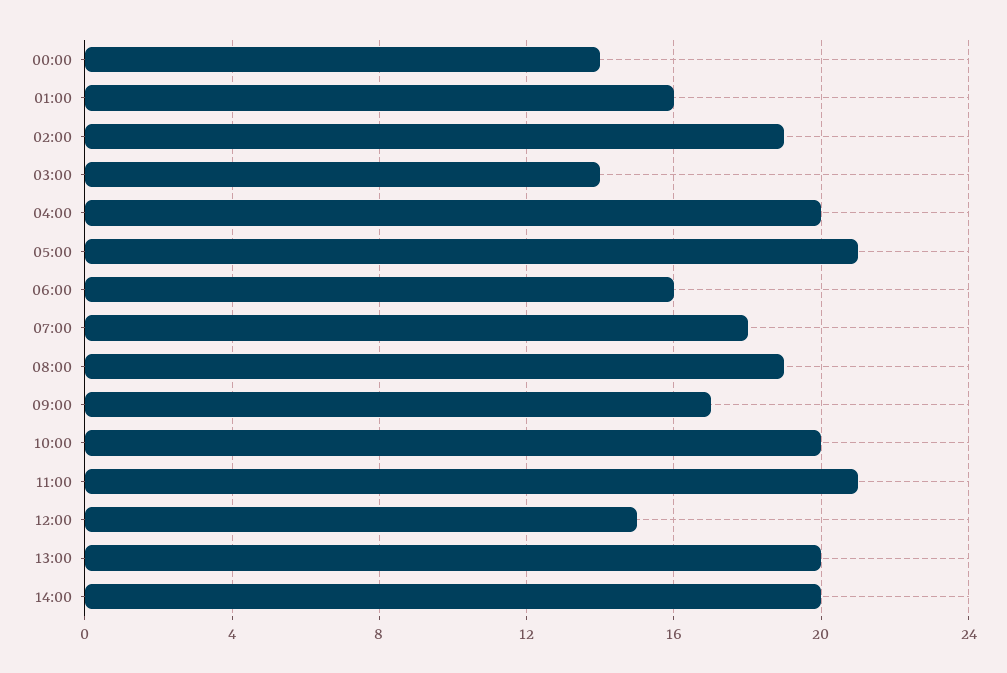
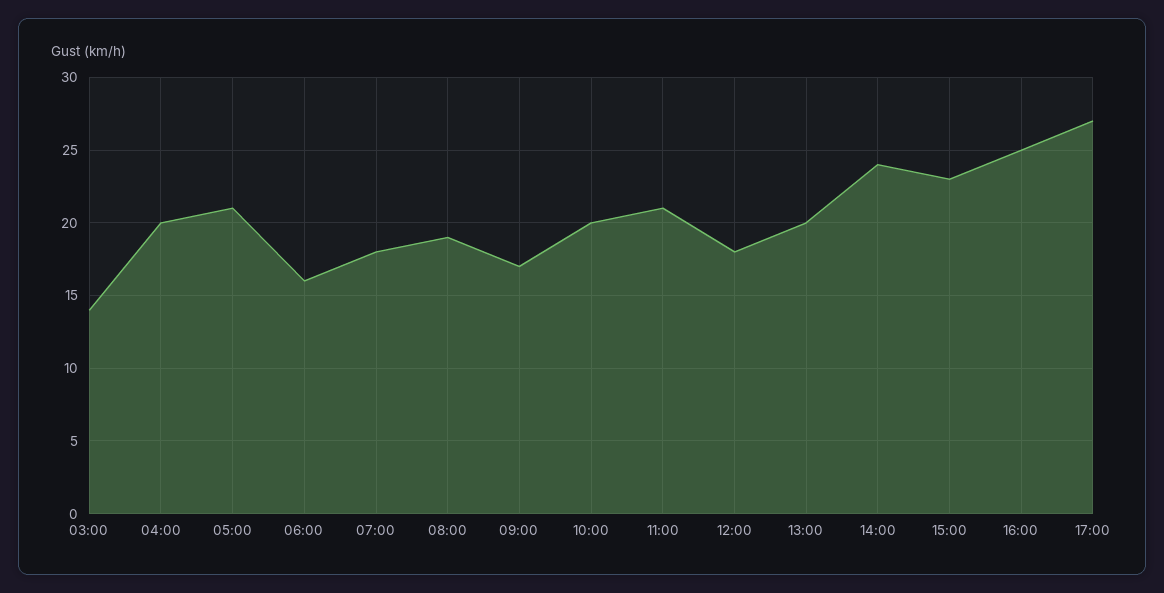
00:00: 14 -> none
01:00: 16 -> none
02:00: 19 -> none
12:00: 15 -> 18
14:00: 20 -> 24
15:00: none -> 23
16:00: none -> 25
17:00: none -> 27

